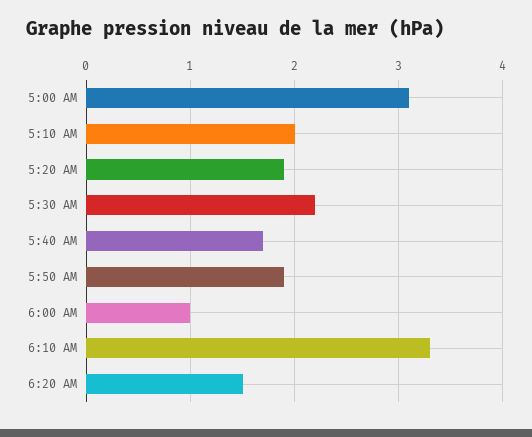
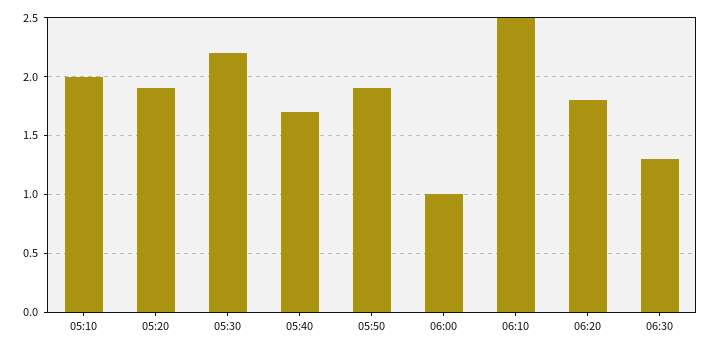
5:00 AM: 3.1 -> none
6:10 AM: 3.3 -> 2.5
6:20 AM: 1.5 -> 1.8
06:30: none -> 1.3

